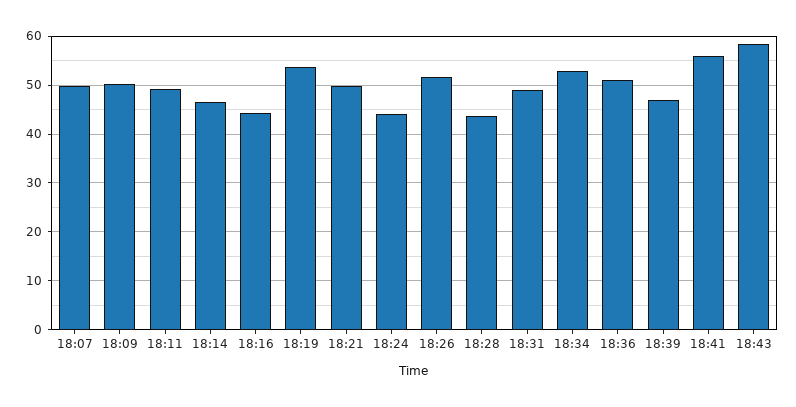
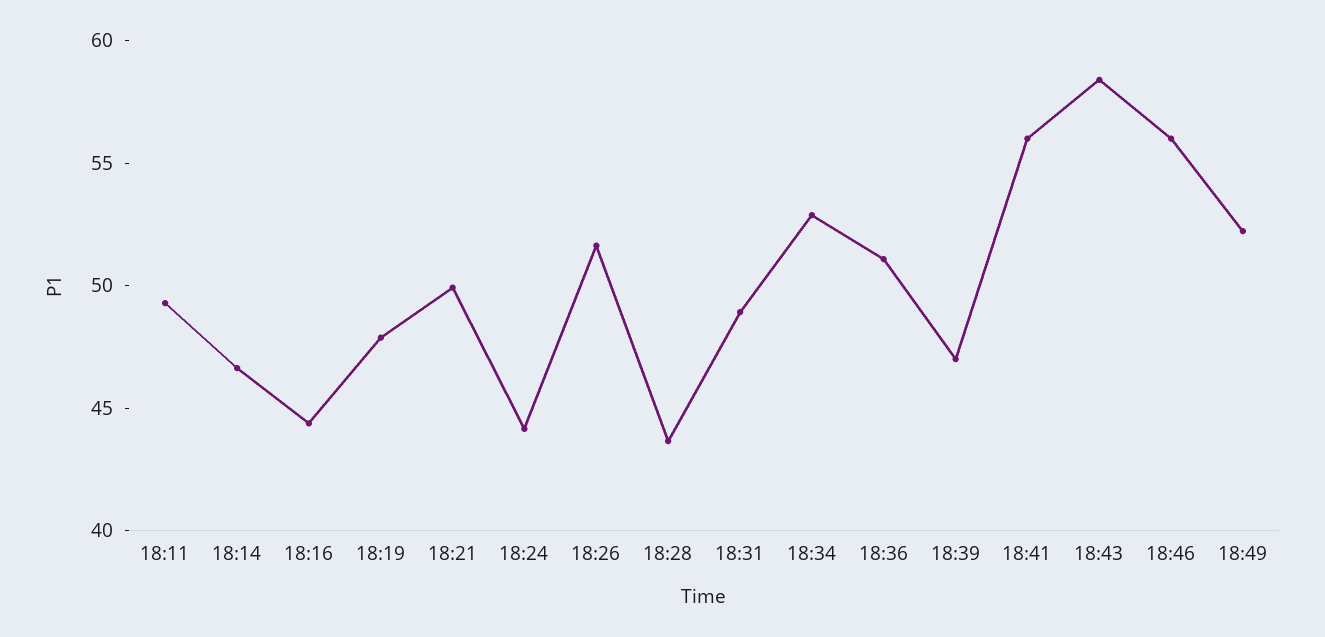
18:07: 50 -> none
18:09: 50 -> none
18:19: 54 -> 48
18:46: none -> 56
18:49: none -> 52

